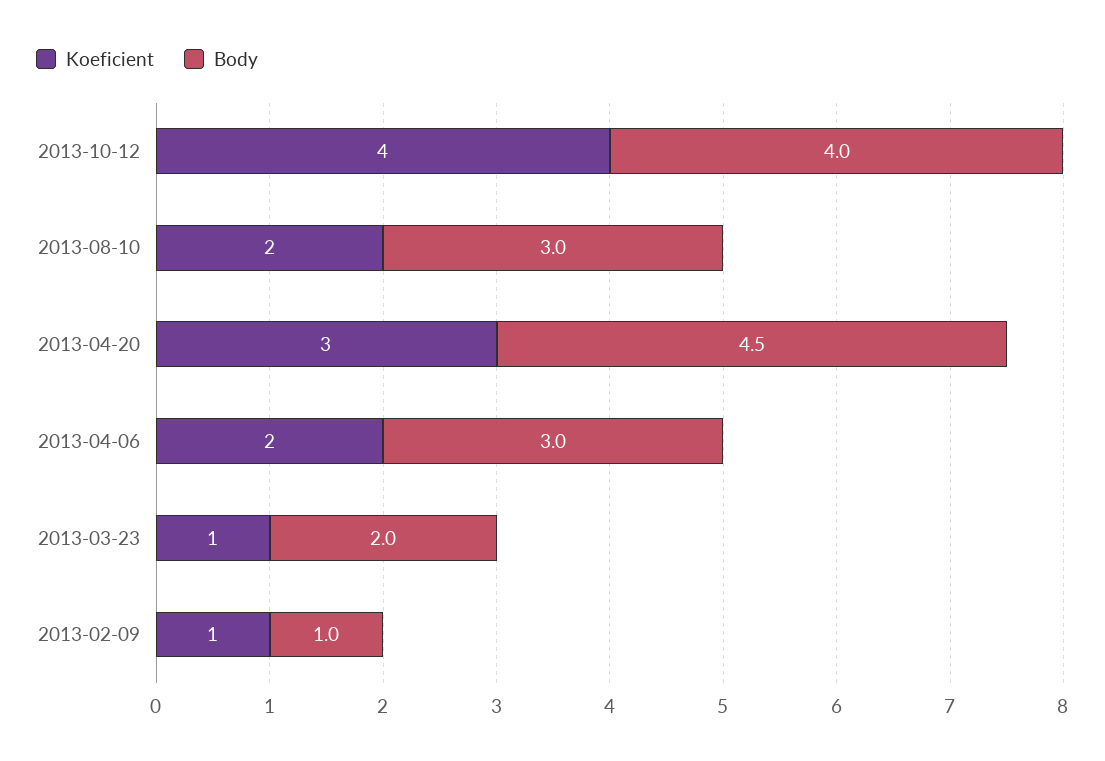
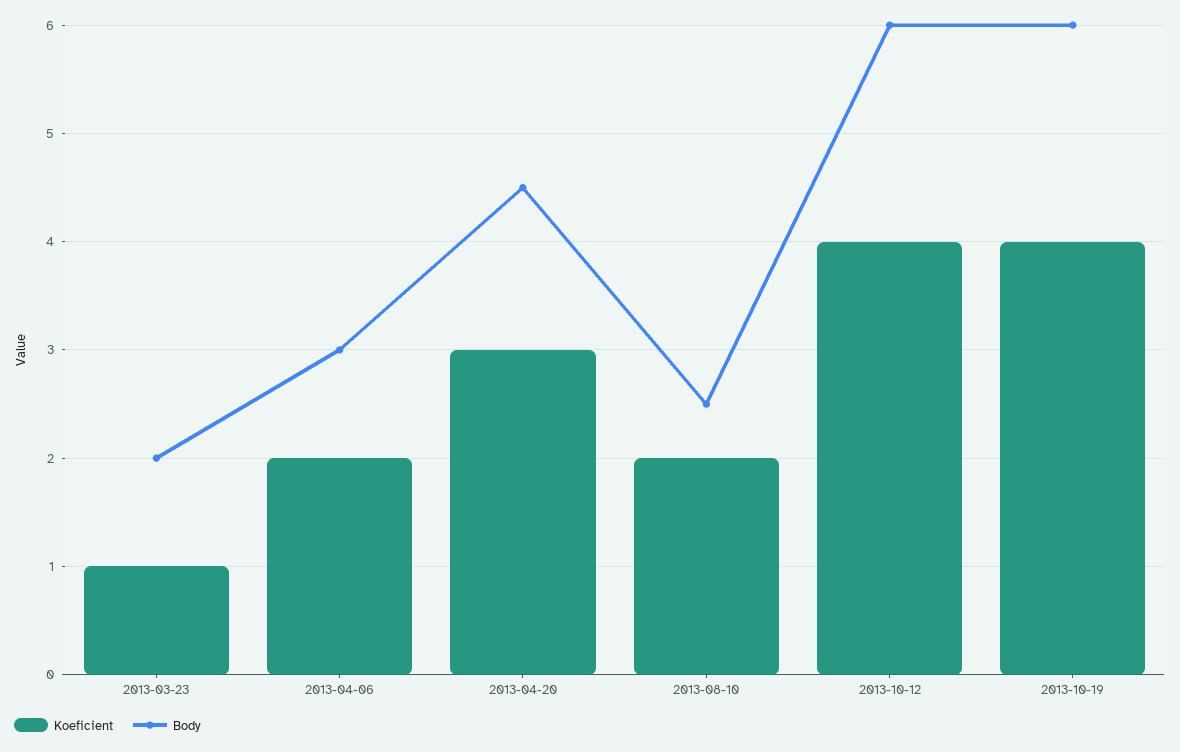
Body, 2013-10-12: 4 -> 6
Body, 2013-08-10: 3 -> 2.5
Koeficient, 2013-02-09: 1 -> none
Body, 2013-02-09: 1 -> none
Koeficient, 2013-10-19: none -> 4
Body, 2013-10-19: none -> 6

